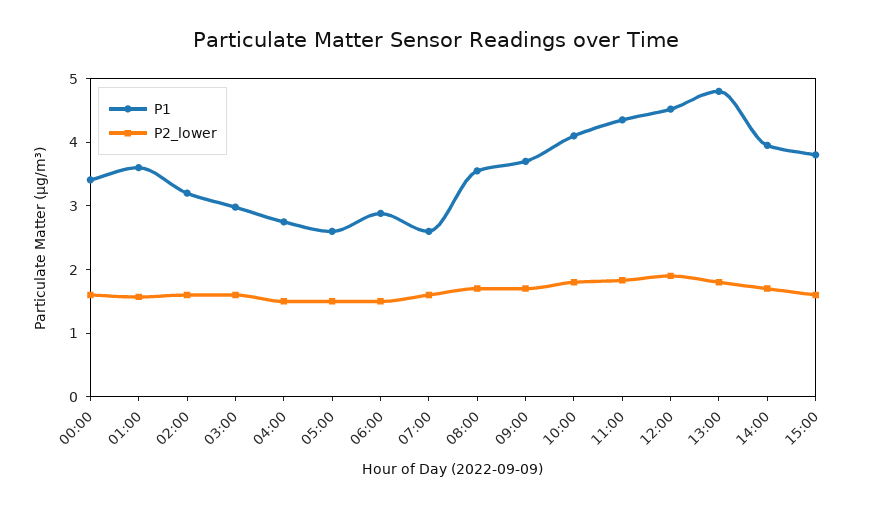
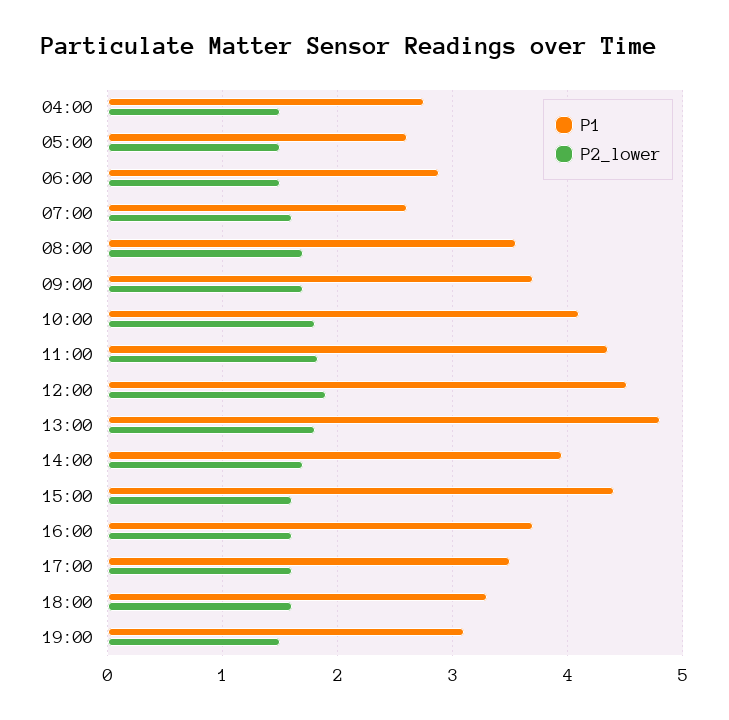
P1, 00:00: 3.4 -> none
P2_lower, 00:00: 1.6 -> none
P1, 01:00: 3.6 -> none
P2_lower, 01:00: 1.6 -> none
P1, 02:00: 3.2 -> none
P2_lower, 02:00: 1.6 -> none
P1, 03:00: 3 -> none
P2_lower, 03:00: 1.6 -> none
P1, 15:00: 3.8 -> 4.4
P1, 16:00: none -> 3.7
P2_lower, 16:00: none -> 1.6
P1, 17:00: none -> 3.5
P2_lower, 17:00: none -> 1.6
P1, 18:00: none -> 3.3
P2_lower, 18:00: none -> 1.6
P1, 19:00: none -> 3.1
P2_lower, 19:00: none -> 1.5

